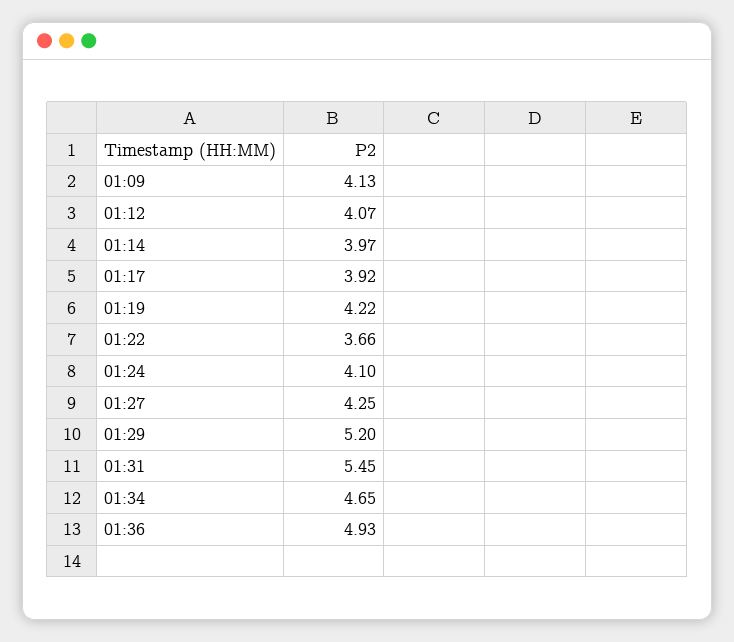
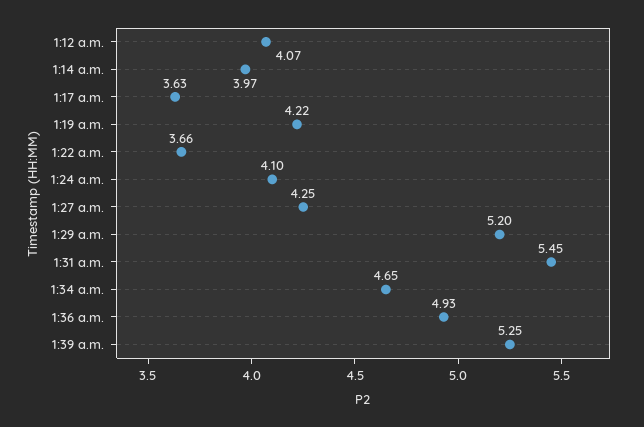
01:09: 4.13 -> none
01:17: 3.92 -> 3.63
1:39 a.m.: none -> 5.25

